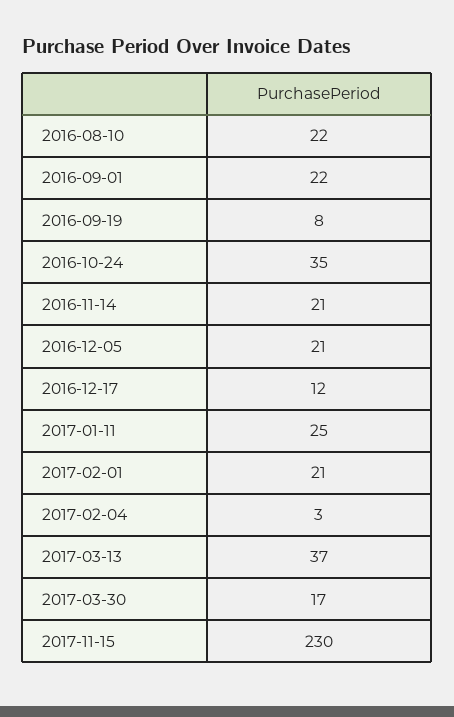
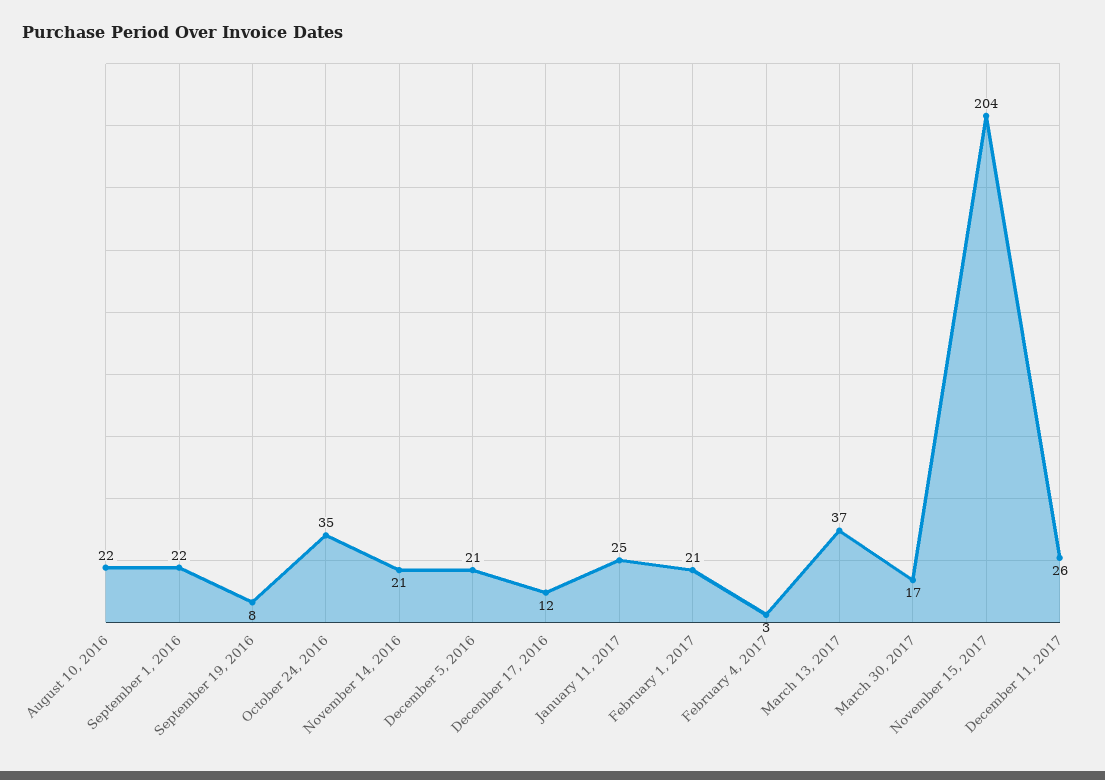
2017-11-15: 230 -> 204
December 11, 2017: none -> 26

